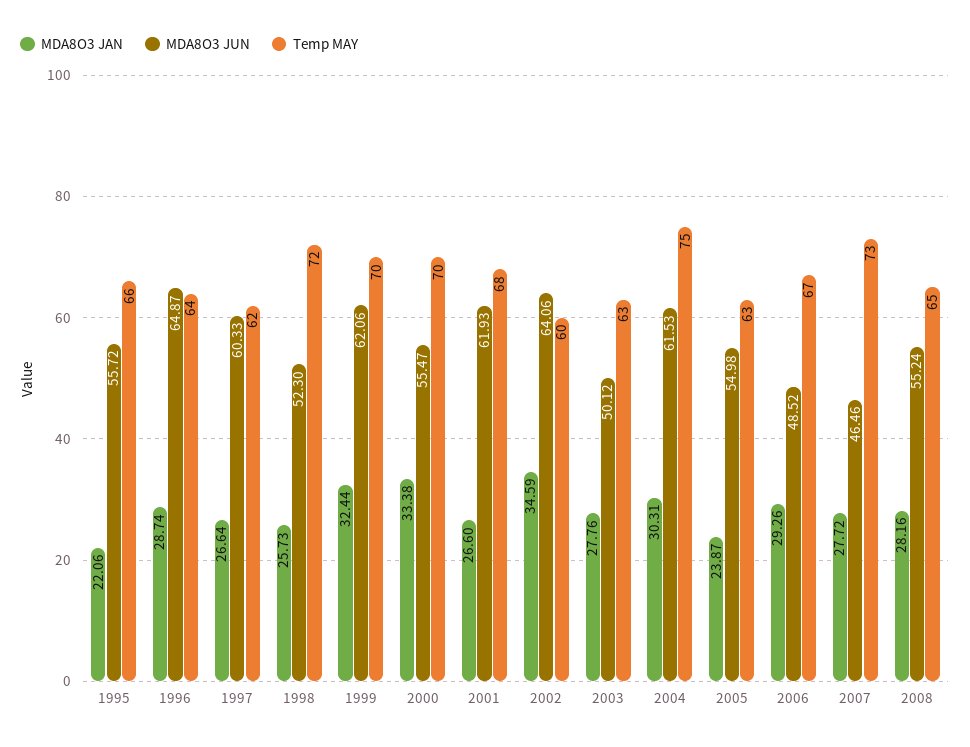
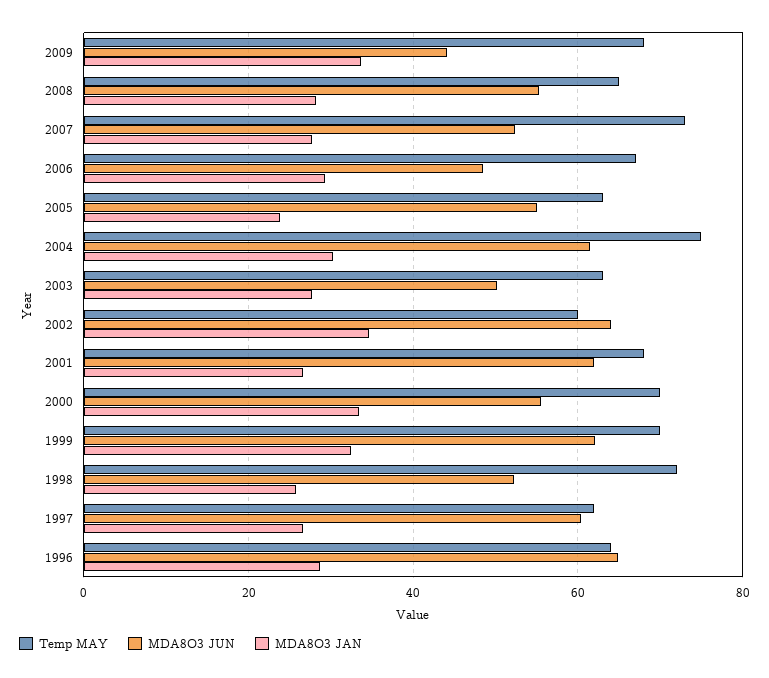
MDA8O3 JAN, 1995: 22.06 -> none
MDA8O3 JUN, 1995: 55.72 -> none
Temp MAY, 1995: 66 -> none
MDA8O3 JUN, 2007: 46.46 -> 52
Temp MAY, 2009: none -> 68
MDA8O3 JUN, 2009: none -> 44
MDA8O3 JAN, 2009: none -> 34

